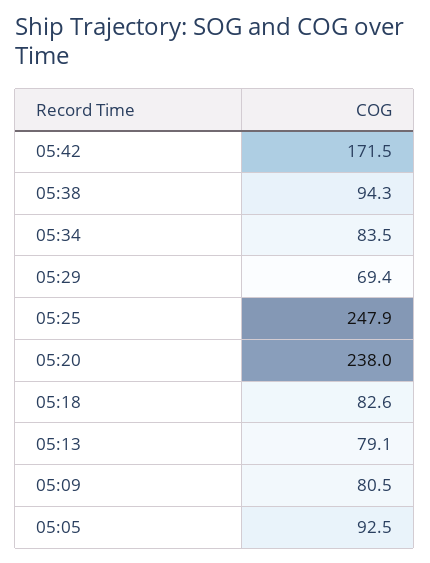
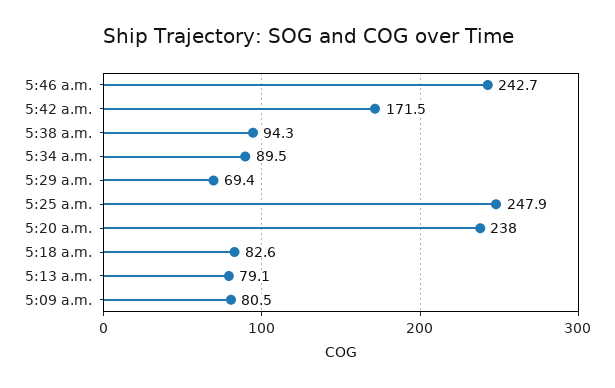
05:34: 83.5 -> 89.5
05:05: 92.5 -> none
5:46 a.m.: none -> 242.7

